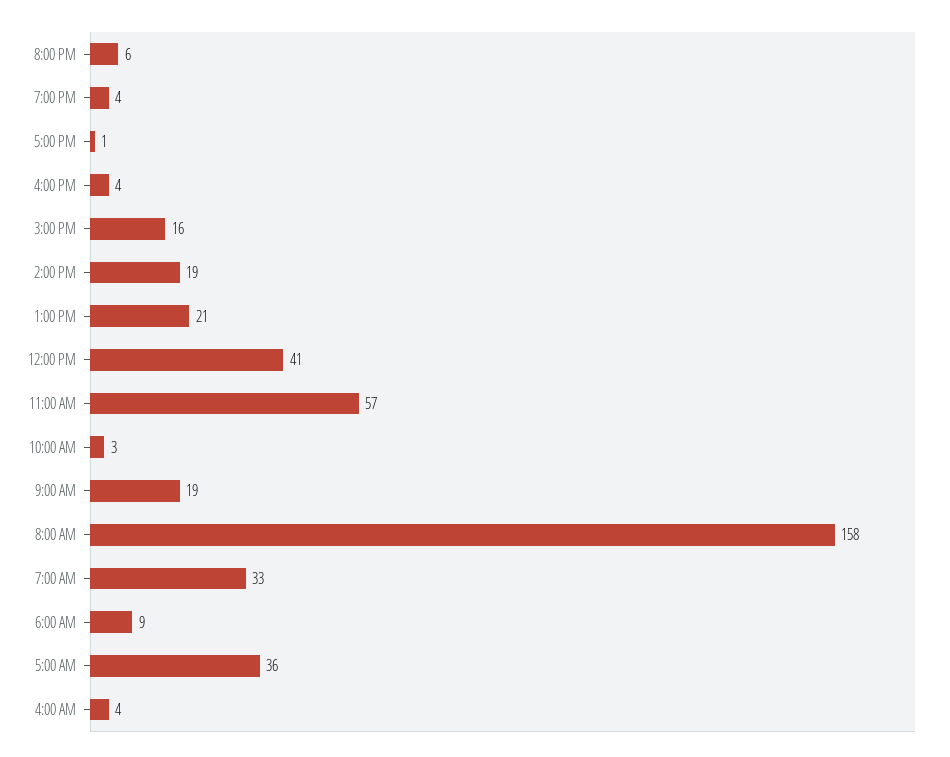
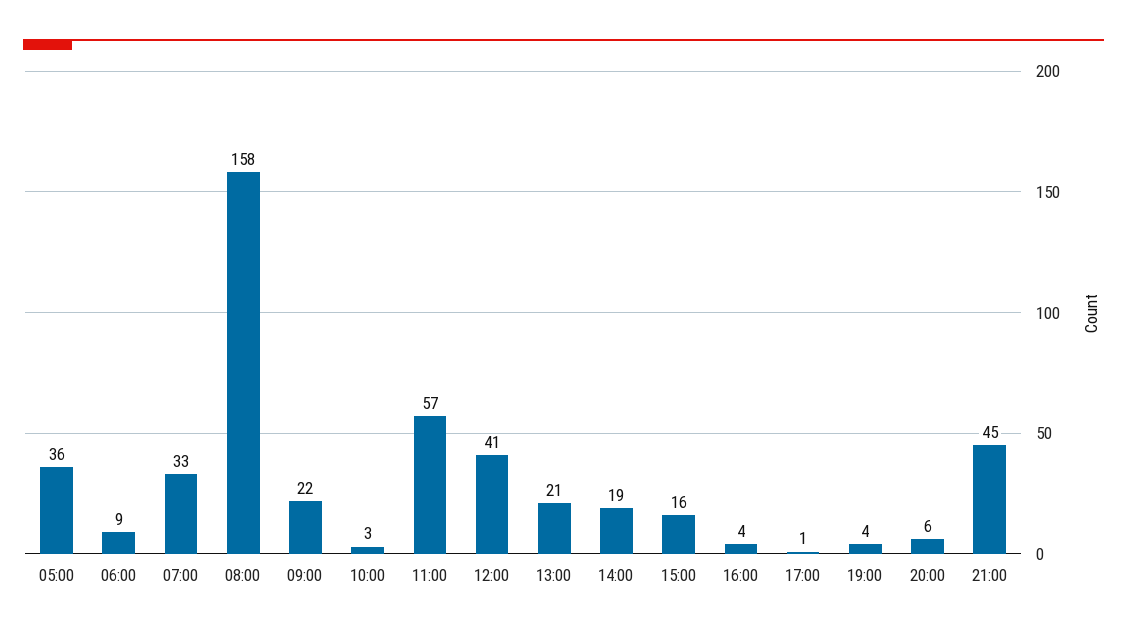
9:00 AM: 19 -> 22
4:00 AM: 4 -> none
21:00: none -> 45

